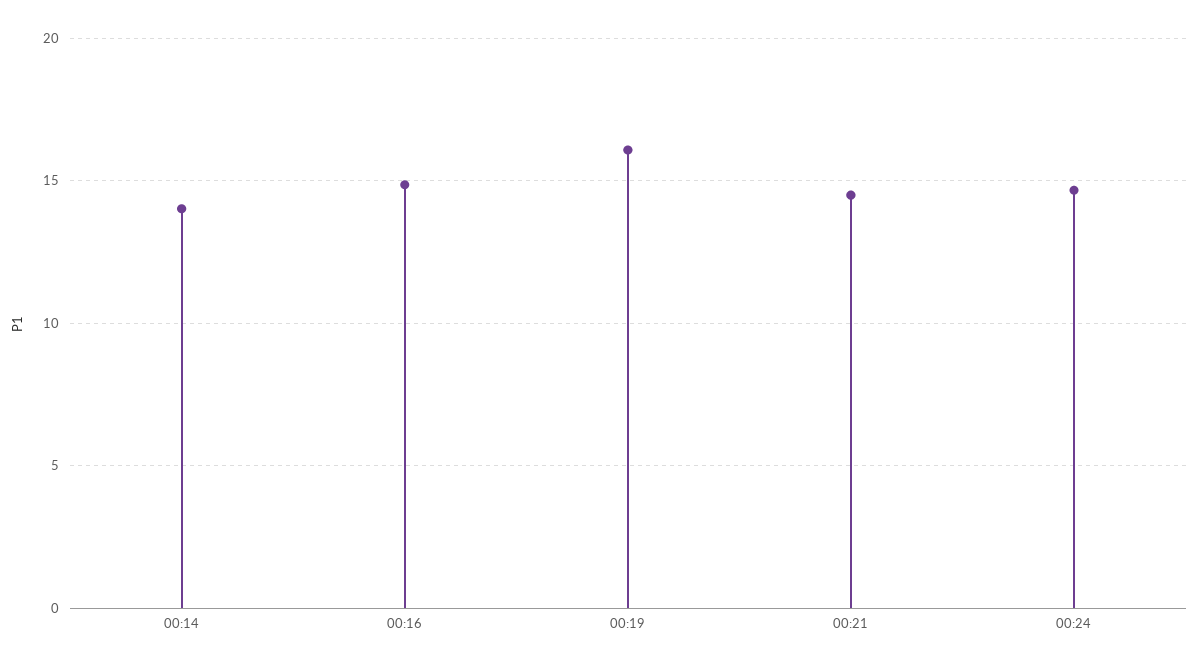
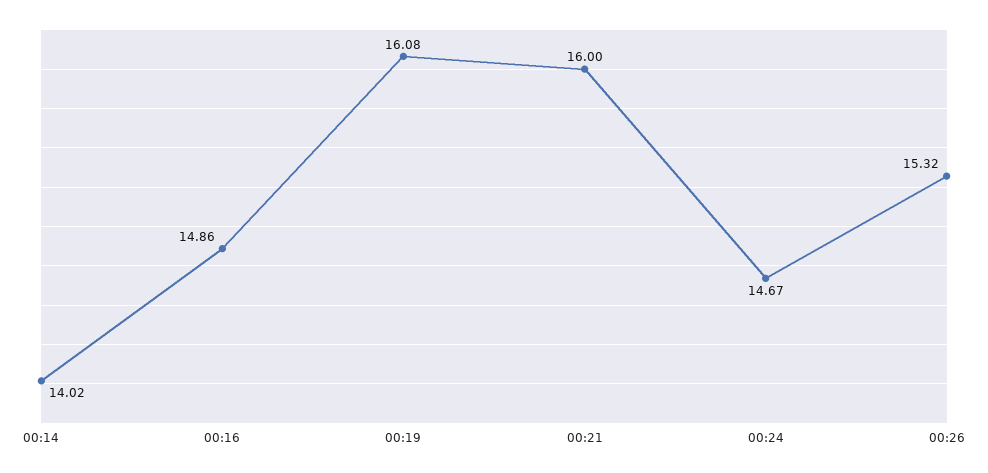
00:21: 14.5 -> 16
00:26: none -> 15.32

